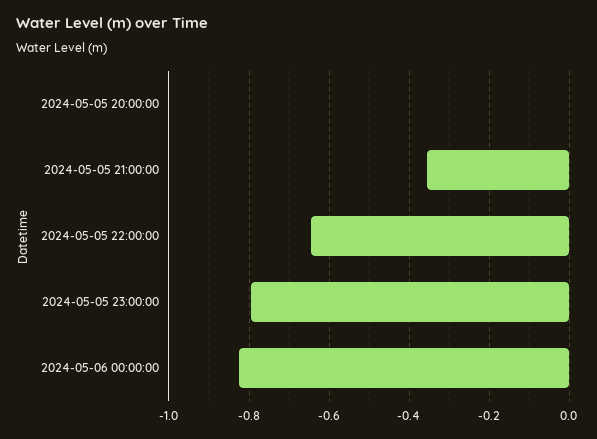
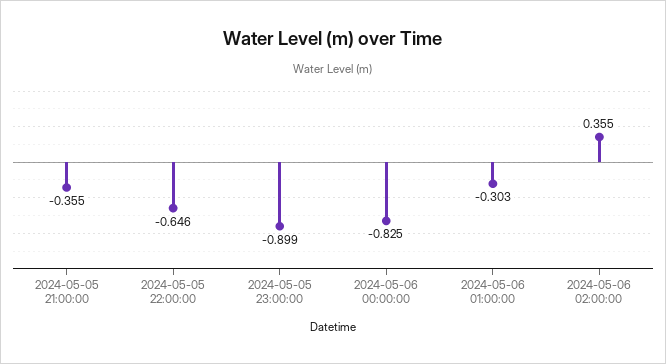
2024-05-05 20:00:00: 0 -> none
2024-05-05 23:00:00: -0.8 -> -0.899
2024-05-06 01:00:00: none -> -0.303
2024-05-06 02:00:00: none -> 0.355

